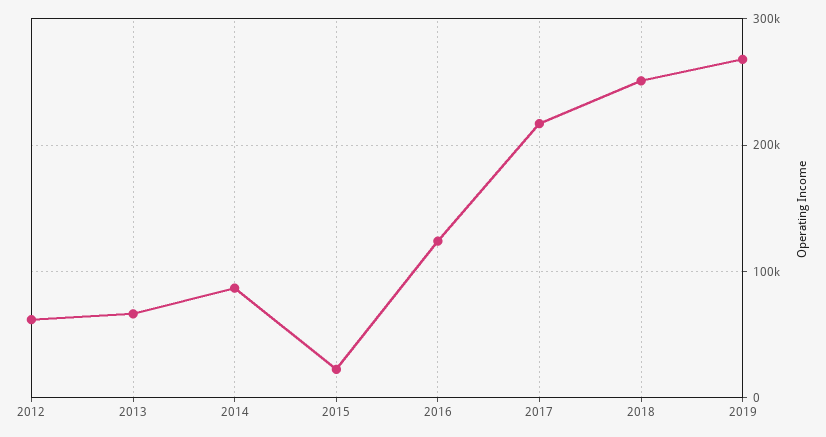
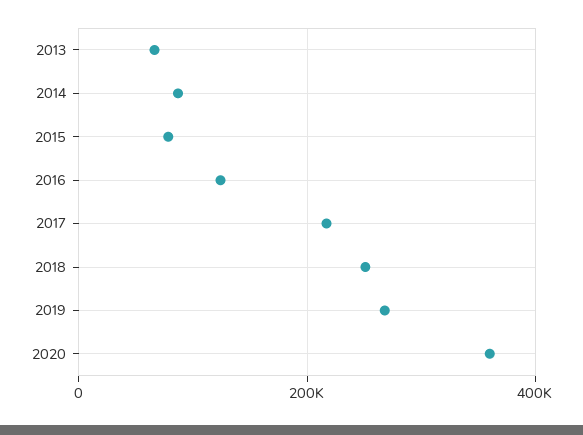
2012: 60000 -> none
2015: 20000 -> 80000
2020: none -> 360000

